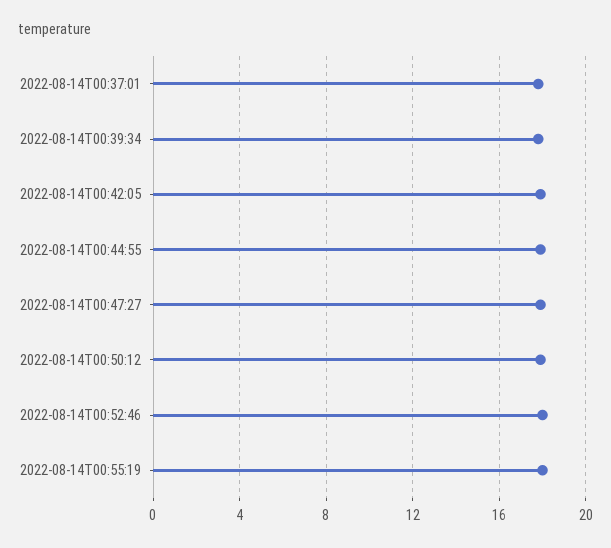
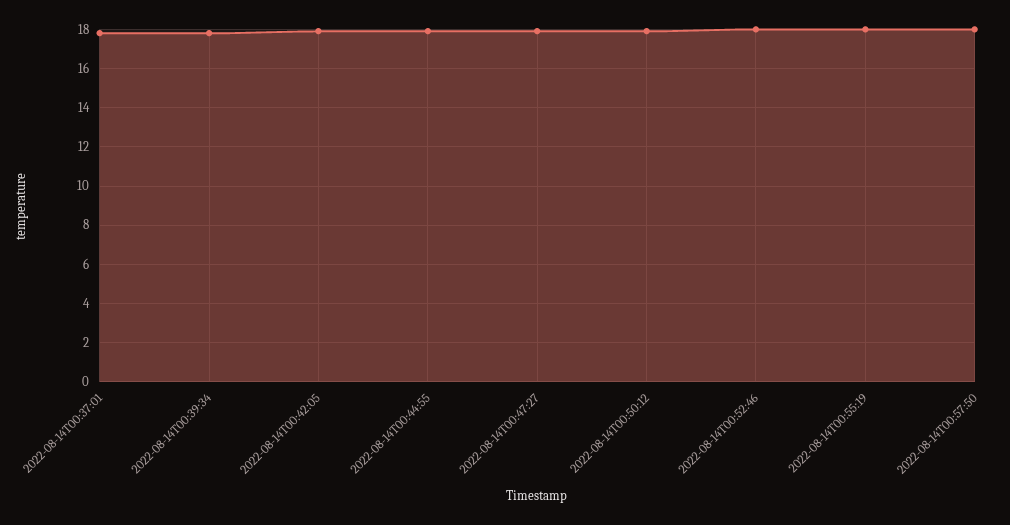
2022-08-14T00:57:50: none -> 18

